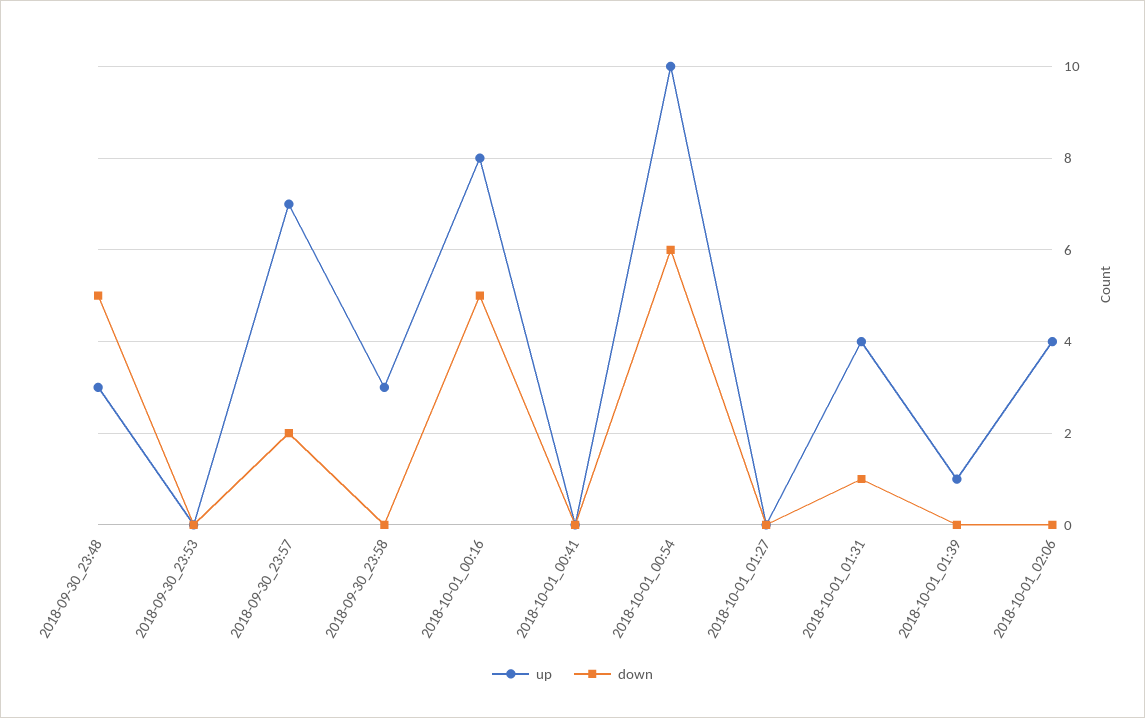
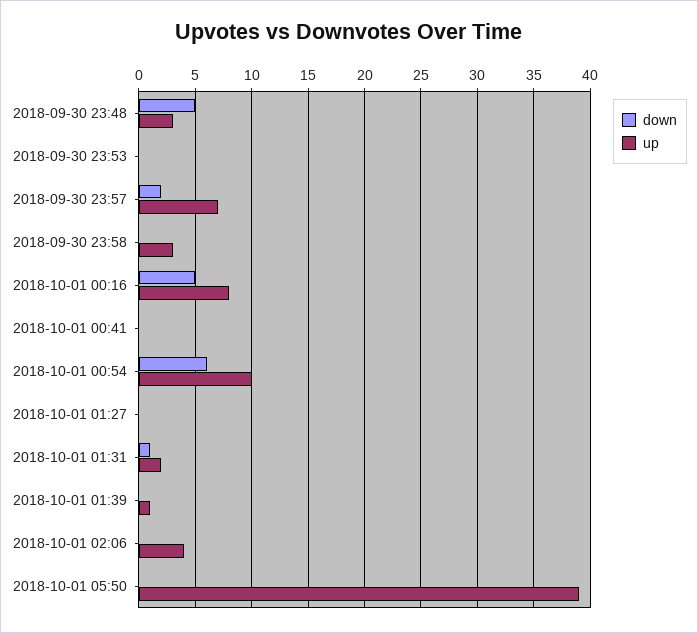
up, 2018-10-01_01:31: 4 -> 2
down, 2018-10-01 05:50: none -> 0
up, 2018-10-01 05:50: none -> 39

